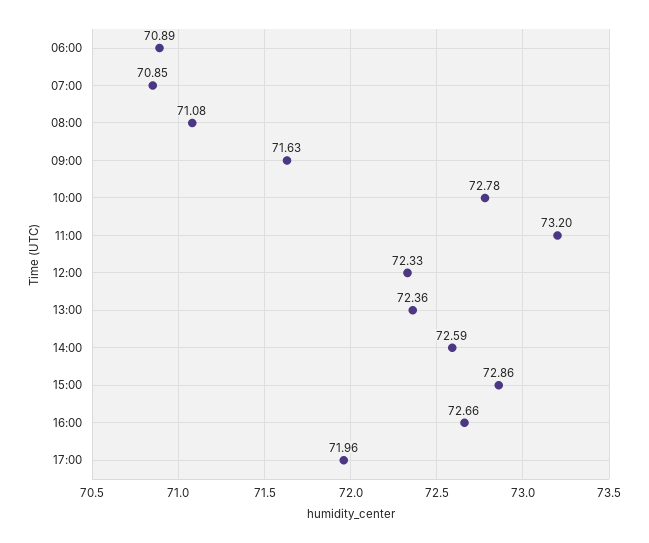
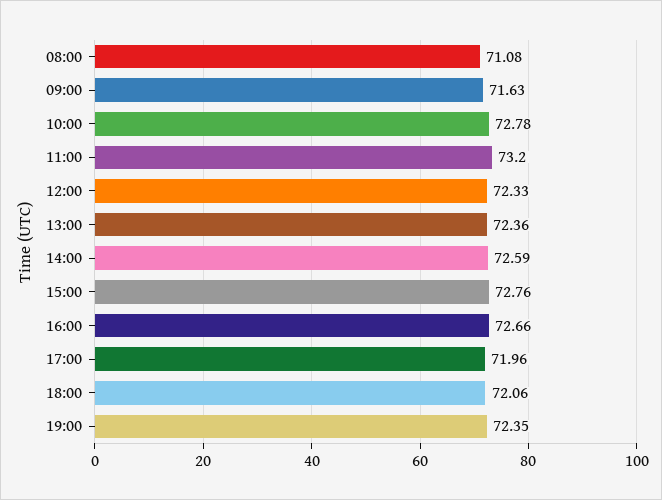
06:00: 70.89 -> none
07:00: 70.85 -> none
15:00: 72.86 -> 72.76
18:00: none -> 72.06
19:00: none -> 72.35

